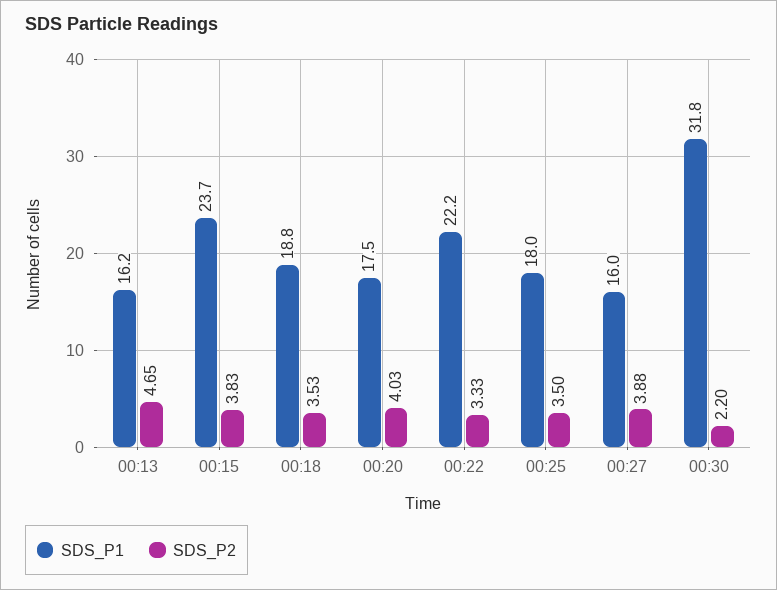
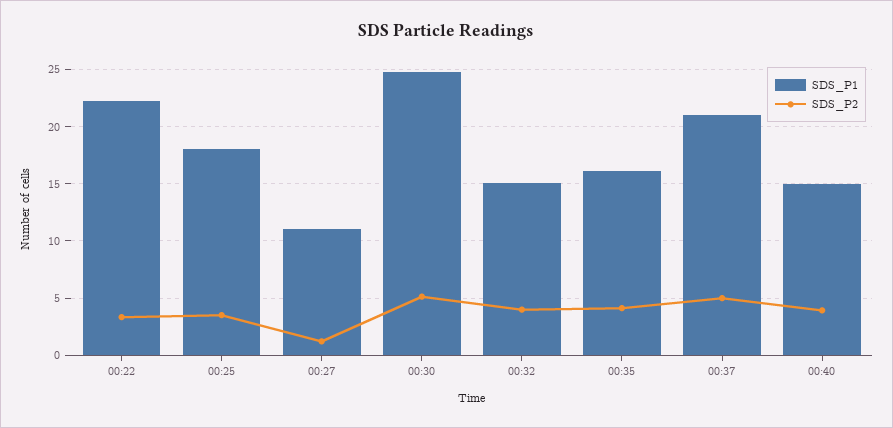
SDS_P1, 00:13: 16.2 -> none
SDS_P2, 00:13: 4.65 -> none
SDS_P1, 00:15: 23.7 -> none
SDS_P2, 00:15: 3.83 -> none
SDS_P1, 00:18: 18.8 -> none
SDS_P2, 00:18: 3.53 -> none
SDS_P1, 00:20: 17.5 -> none
SDS_P2, 00:20: 4.03 -> none
SDS_P1, 00:27: 16 -> 11
SDS_P2, 00:27: 3.88 -> 1
SDS_P1, 00:30: 31.8 -> 25
SDS_P2, 00:30: 2.2 -> 5
SDS_P1, 00:32: none -> 15
SDS_P2, 00:32: none -> 4
SDS_P1, 00:35: none -> 16
SDS_P2, 00:35: none -> 4
SDS_P1, 00:37: none -> 21
SDS_P2, 00:37: none -> 5
SDS_P1, 00:40: none -> 15
SDS_P2, 00:40: none -> 4

